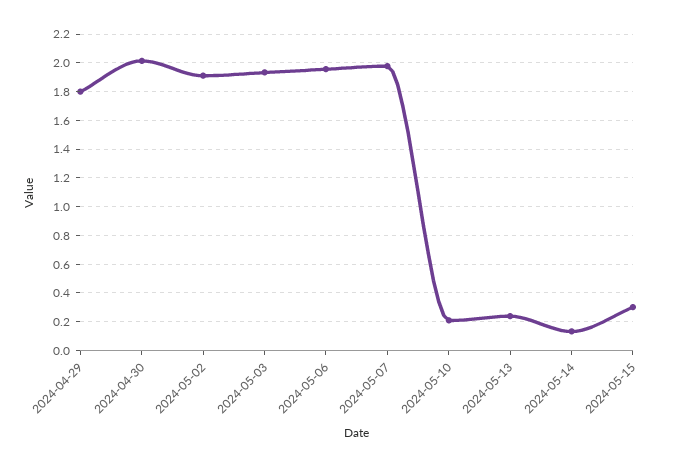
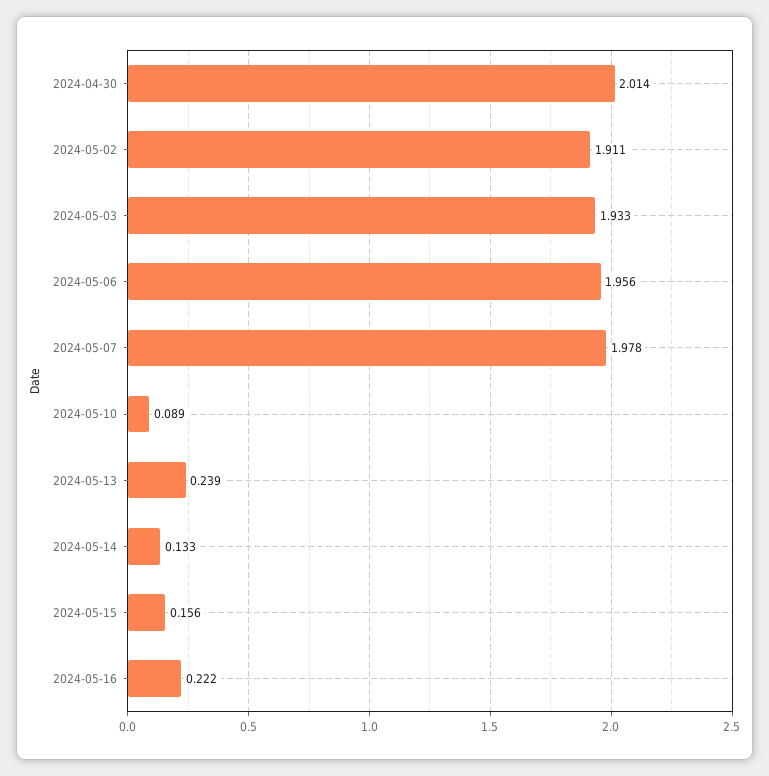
2024-04-29: 1.8 -> none
2024-05-10: 0.2 -> 0.089
2024-05-15: 0.3 -> 0.156
2024-05-16: none -> 0.222

